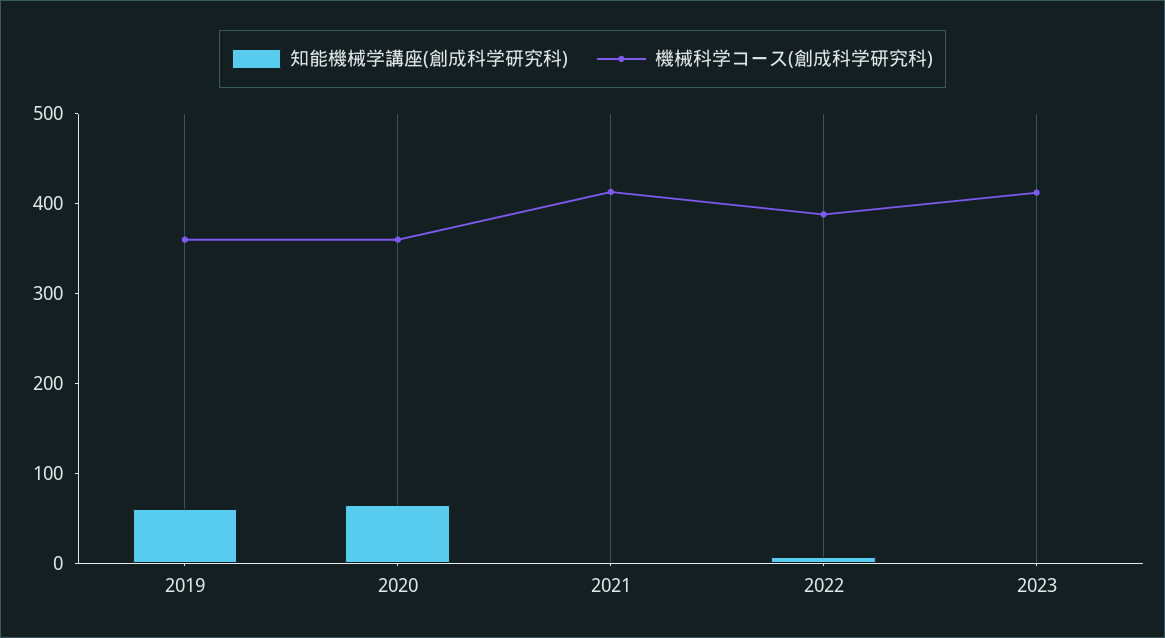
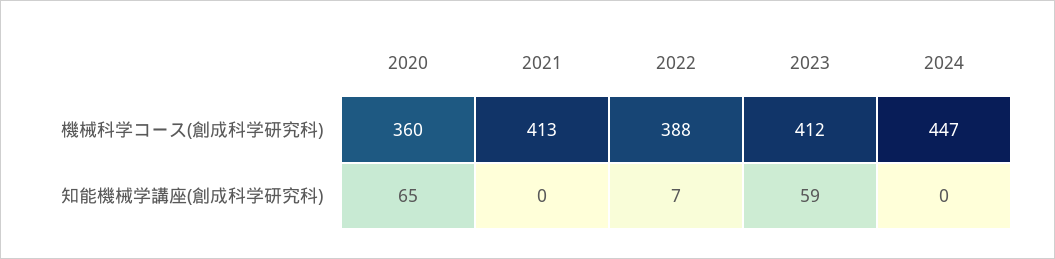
知能機械学講座(創成科学研究科), 2019: 60 -> none
機械科学コース(創成科学研究科), 2019: 360 -> none
知能機械学講座(創成科学研究科), 2023: 0 -> 59
機械科学コース(創成科学研究科), 2024: none -> 447
知能機械学講座(創成科学研究科), 2024: none -> 0

